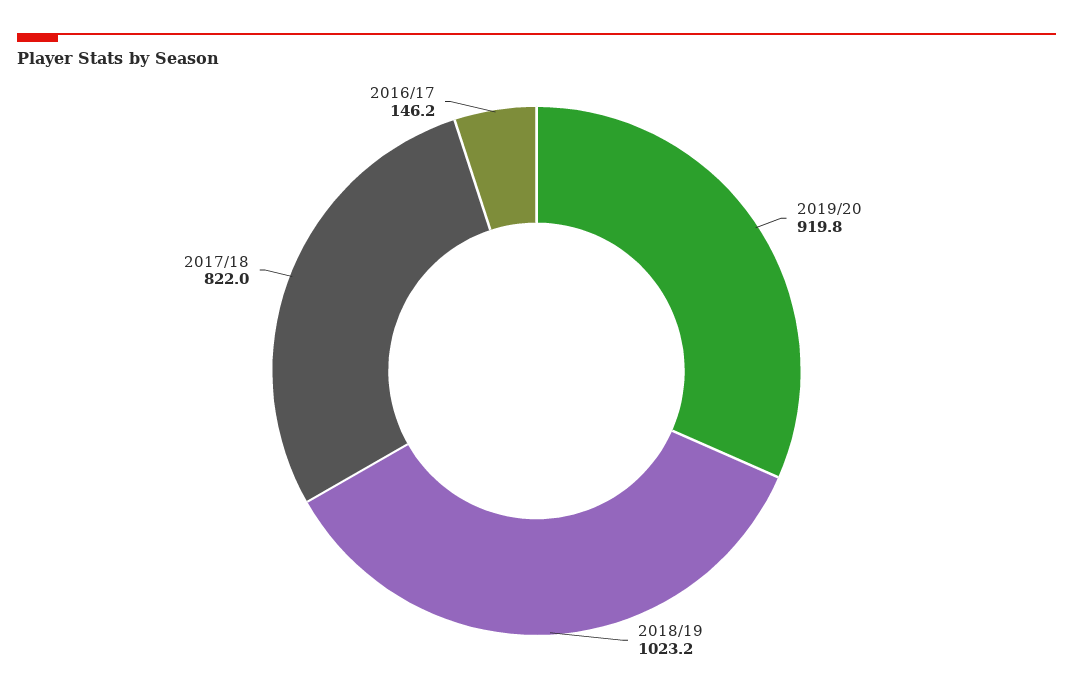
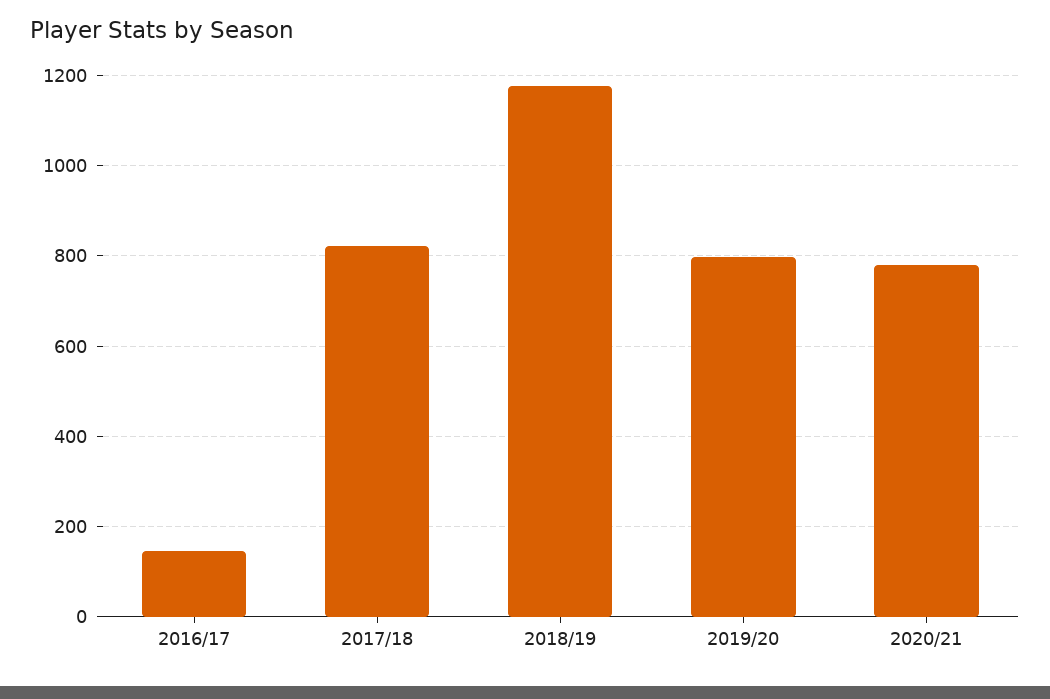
2019/20: 919.8 -> 800
2018/19: 1023.2 -> 1180
2020/21: none -> 780

